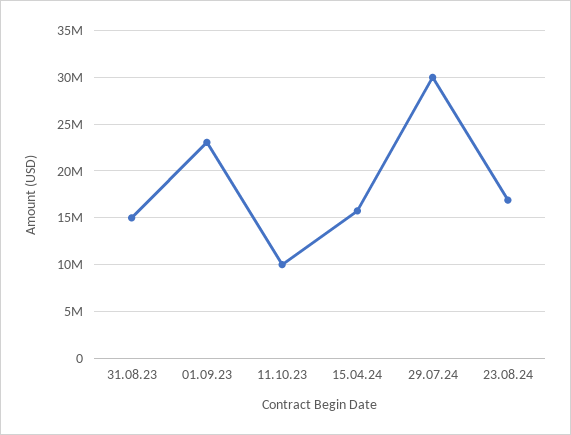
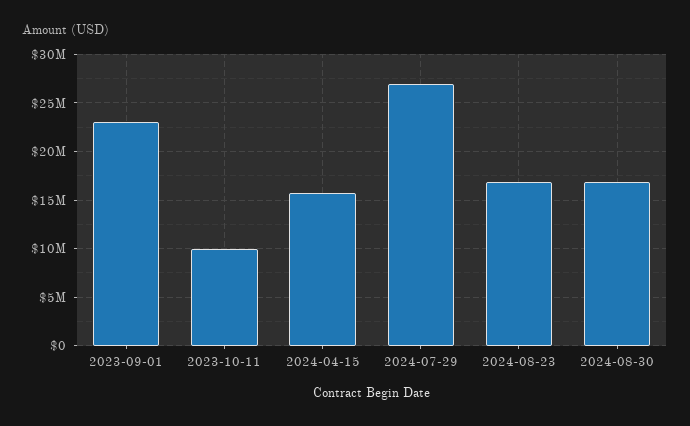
31.08.23: 15000000 -> none
29.07.24: 30000000 -> 27000000
2024-08-30: none -> 17000000

